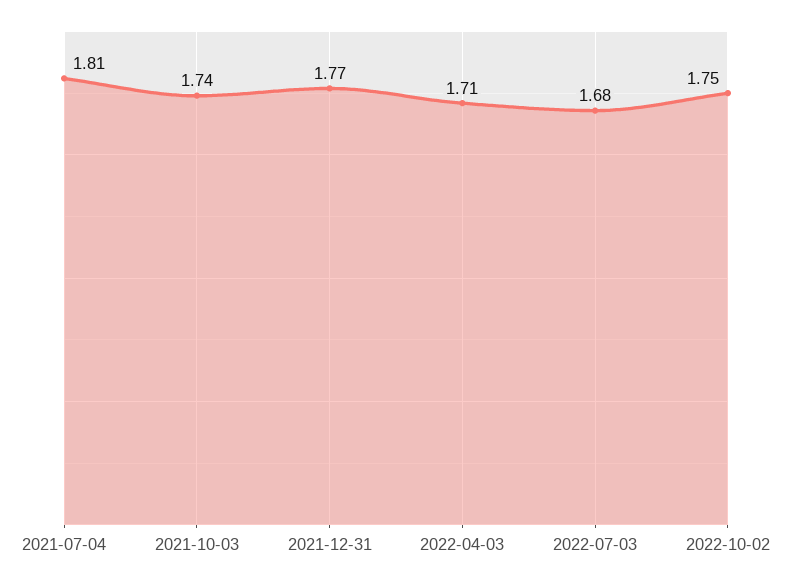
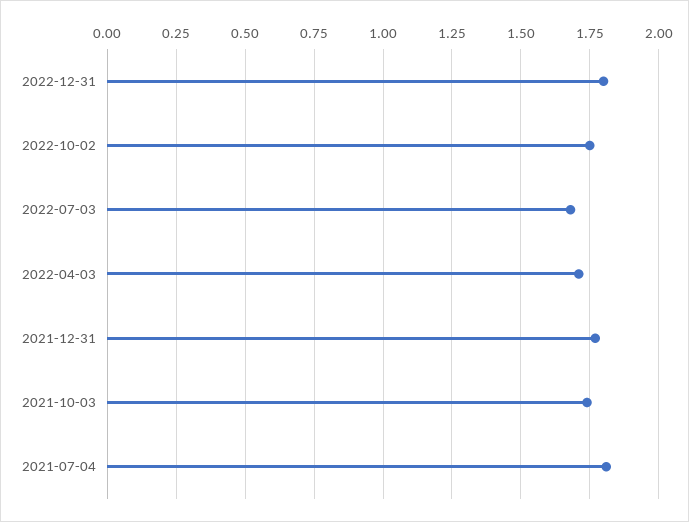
2022-12-31: none -> 1.8

